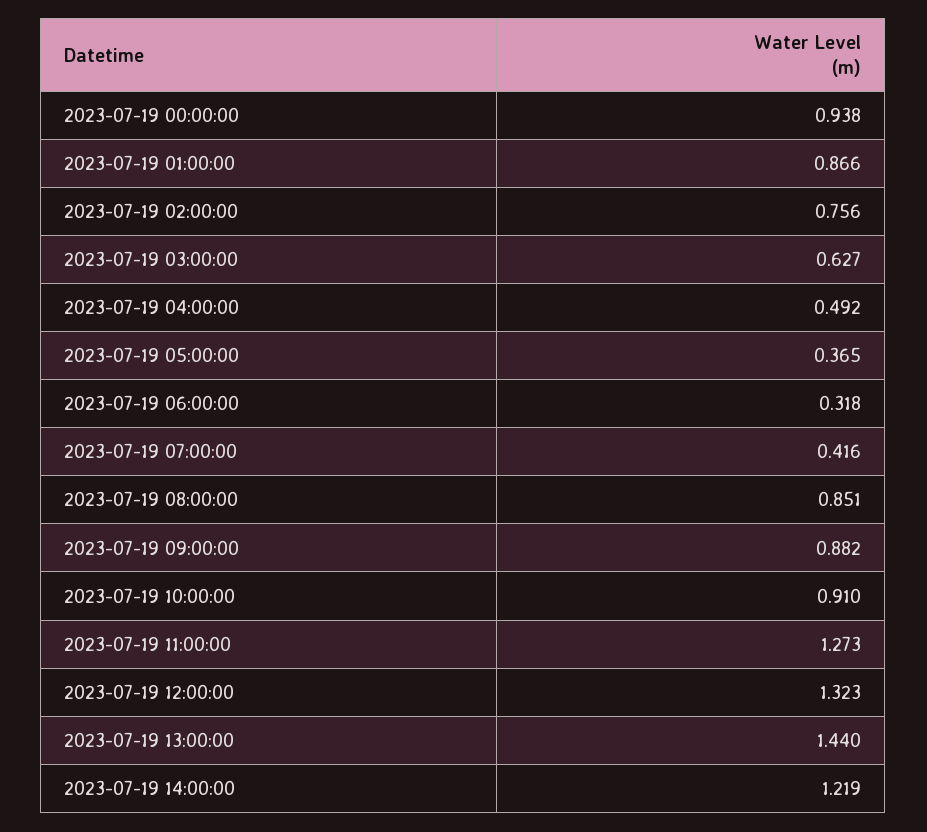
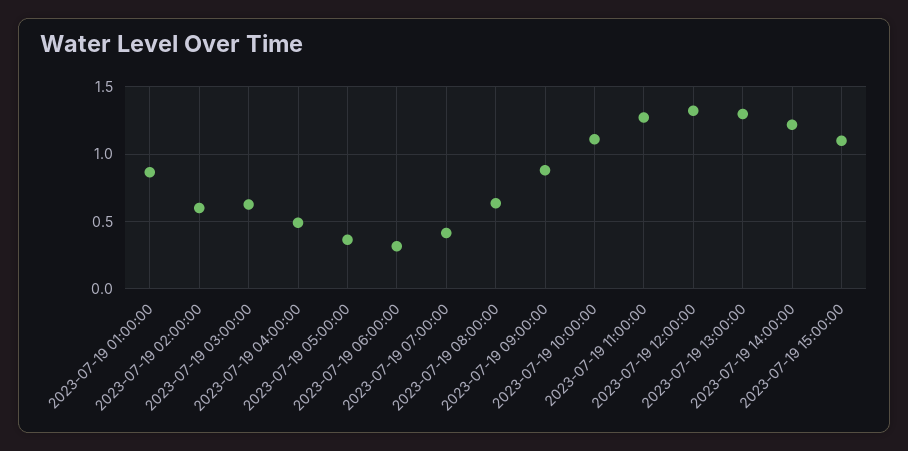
2023-07-19 00:00:00: 0.938 -> none
2023-07-19 02:00:00: 0.756 -> 0.6
2023-07-19 08:00:00: 0.851 -> 0.65
2023-07-19 10:00:00: 0.91 -> 1.1
2023-07-19 13:00:00: 1.44 -> 1.3
2023-07-19 15:00:00: none -> 1.1

